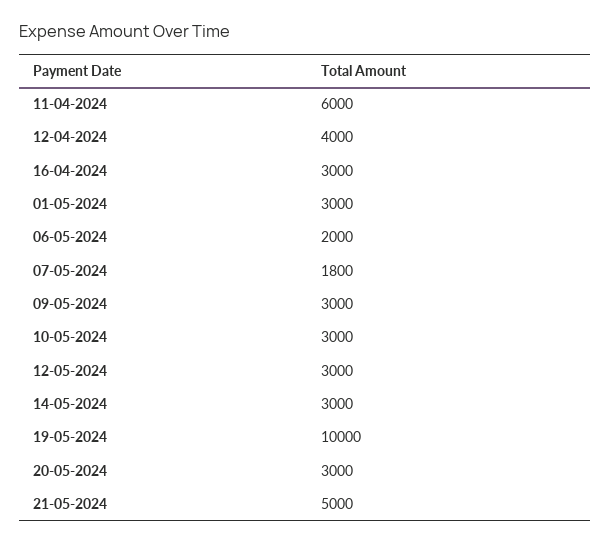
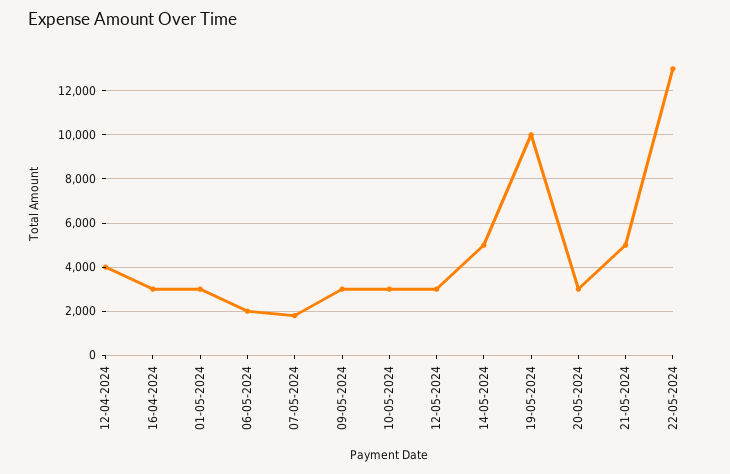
11-04-2024: 6000 -> none
14-05-2024: 3000 -> 5000
22-05-2024: none -> 13000

